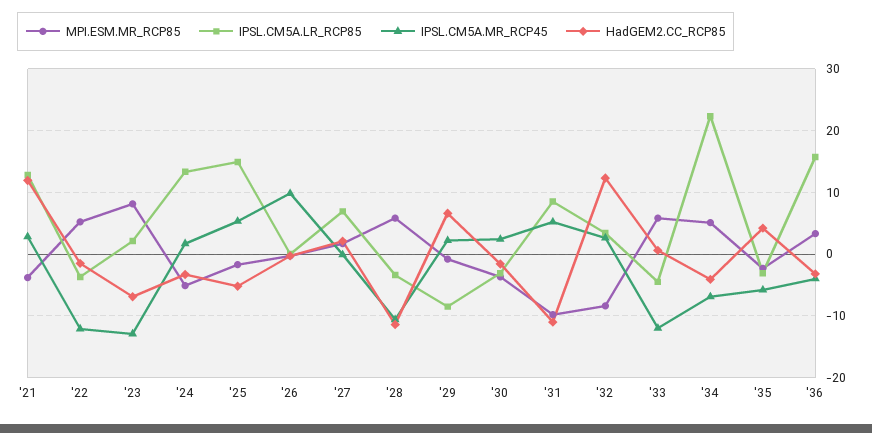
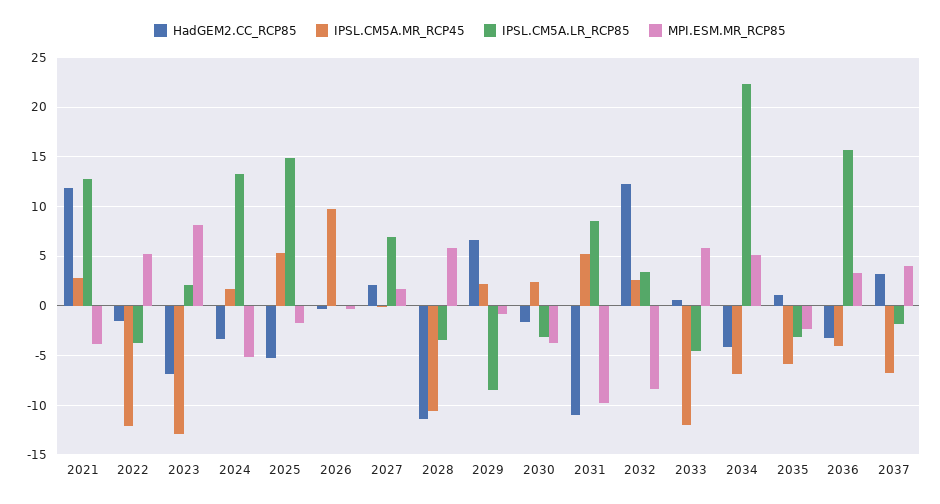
HadGEM2.CC_RCP85, '35: 4 -> 1
HadGEM2.CC_RCP85, 2037: none -> 3
IPSL.CM5A.MR_RCP45, 2037: none -> -7
IPSL.CM5A.LR_RCP85, 2037: none -> -2
MPI.ESM.MR_RCP85, 2037: none -> 4

